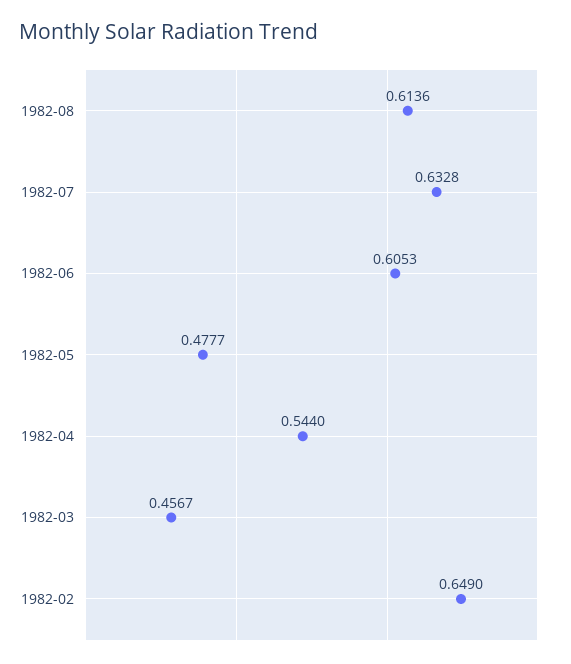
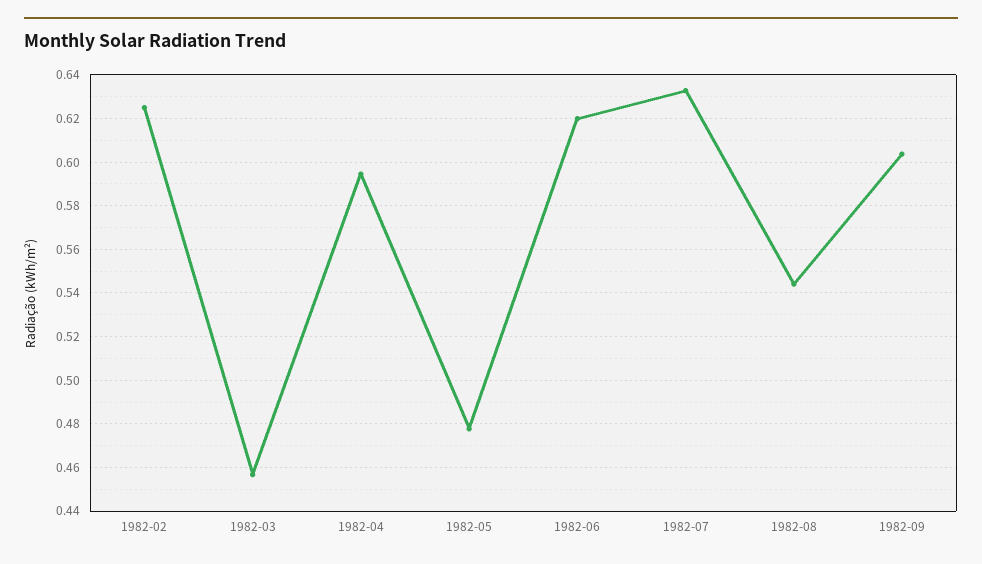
1982-08: 0.6136 -> 0.545
1982-06: 0.6053 -> 0.62
1982-04: 0.544 -> 0.595
1982-02: 0.649 -> 0.625
1982-09: none -> 0.605

